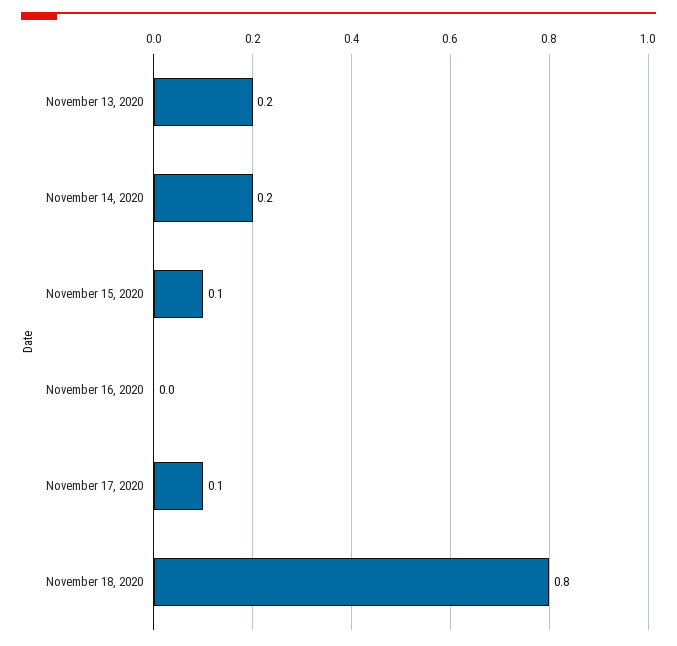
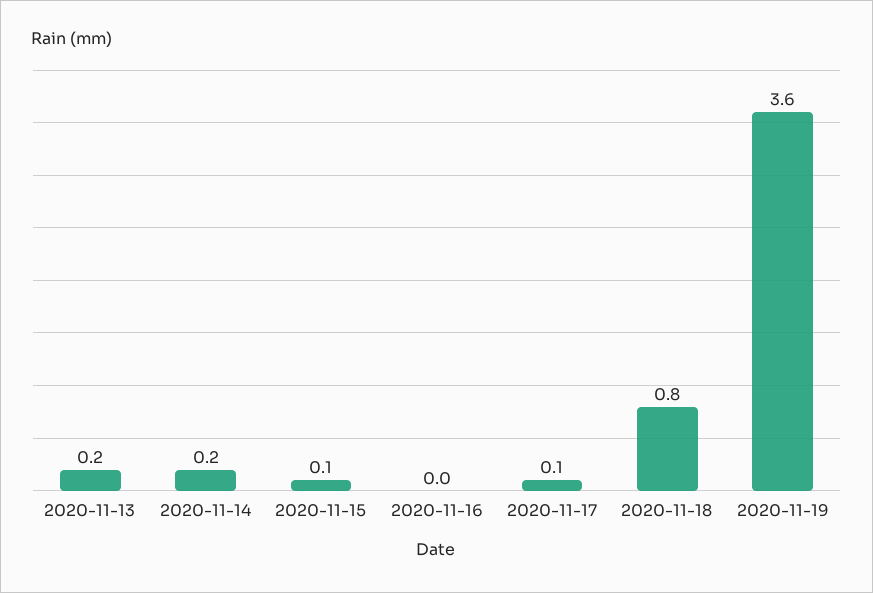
2020-11-19: none -> 3.6

